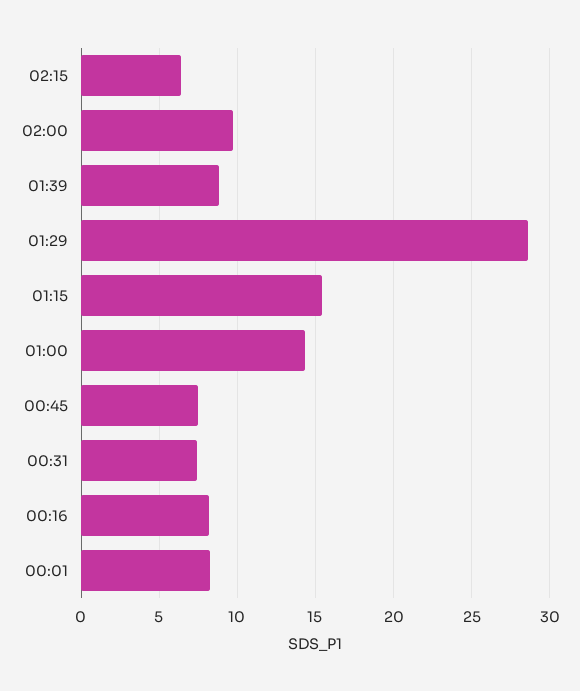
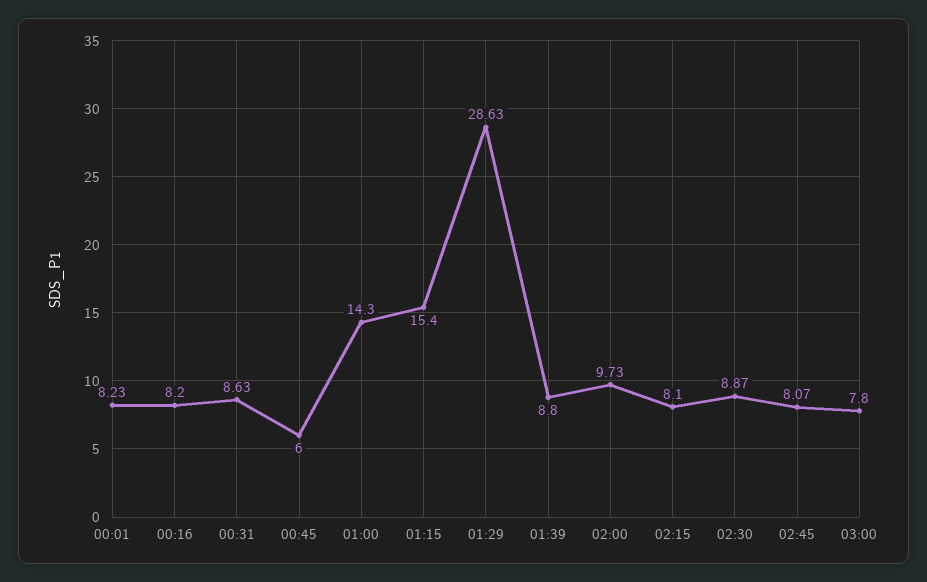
02:15: 6.5 -> 8.1
00:45: 7.5 -> 6
00:31: 7.5 -> 8.63
02:30: none -> 8.87
02:45: none -> 8.07
03:00: none -> 7.8

